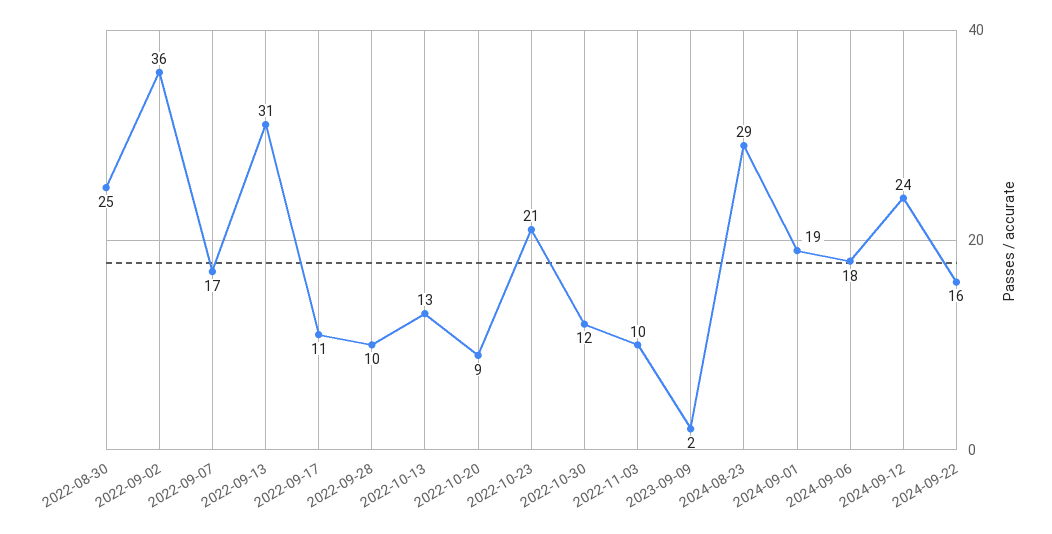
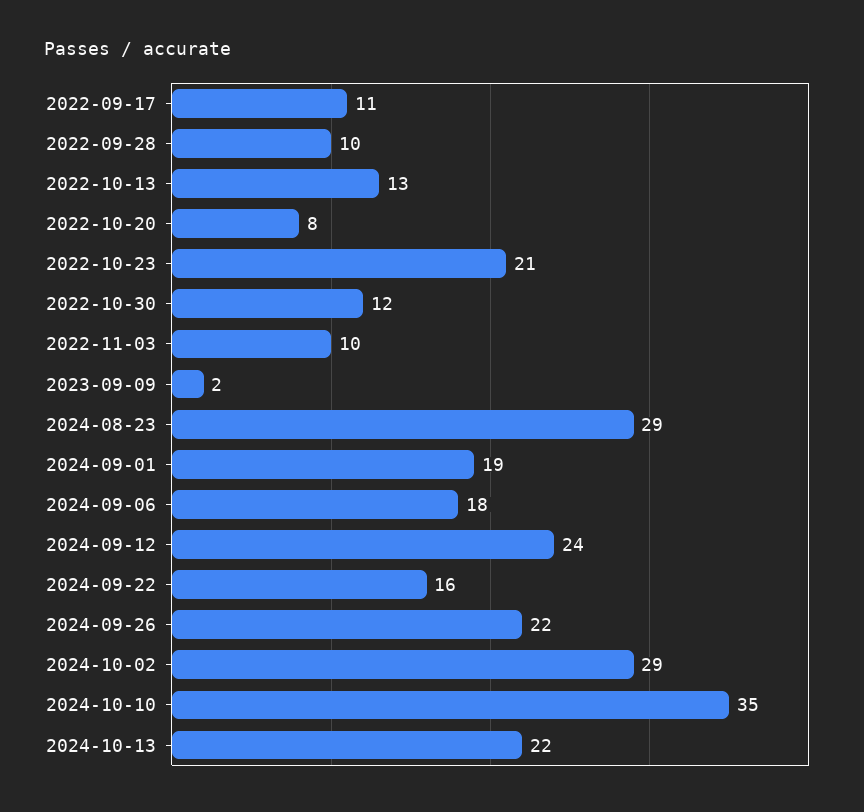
2022-08-30: 25 -> none
2022-09-02: 36 -> none
2022-09-07: 17 -> none
2022-09-13: 31 -> none
2022-10-20: 9 -> 8
2024-09-26: none -> 22
2024-10-02: none -> 29
2024-10-10: none -> 35
2024-10-13: none -> 22

